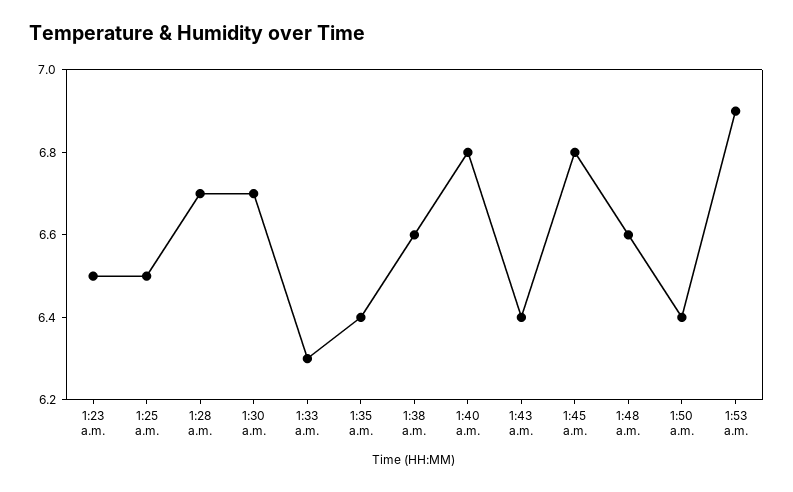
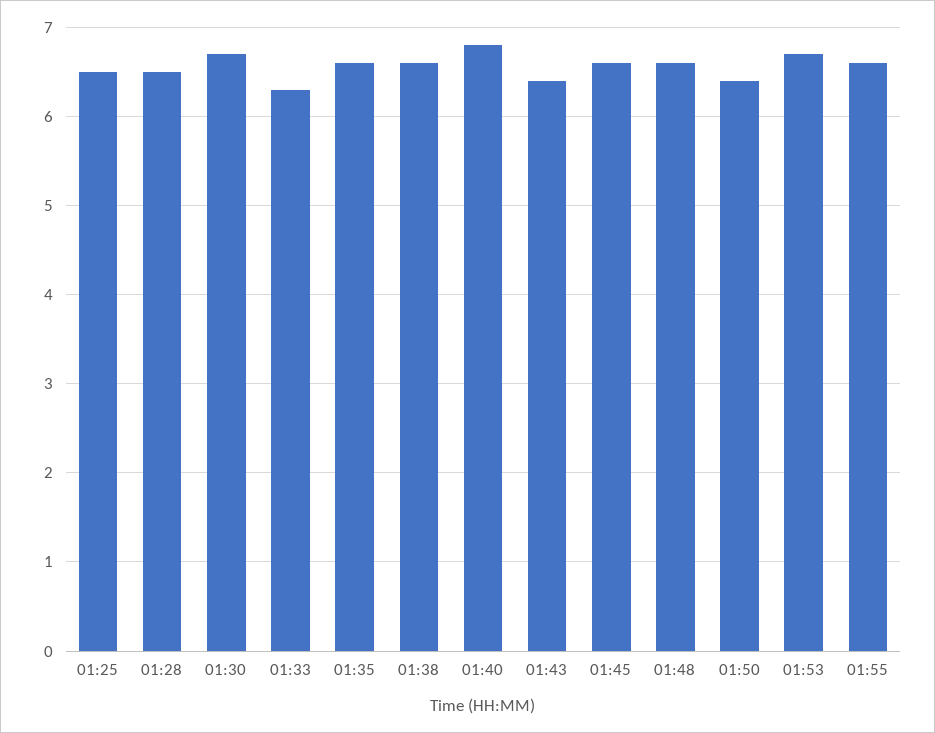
1:23 a.m.: 6.5 -> none
1:28 a.m.: 6.7 -> 6.5
1:35 a.m.: 6.4 -> 6.6
1:45 a.m.: 6.8 -> 6.6
1:53 a.m.: 6.9 -> 6.7
01:55: none -> 6.6

